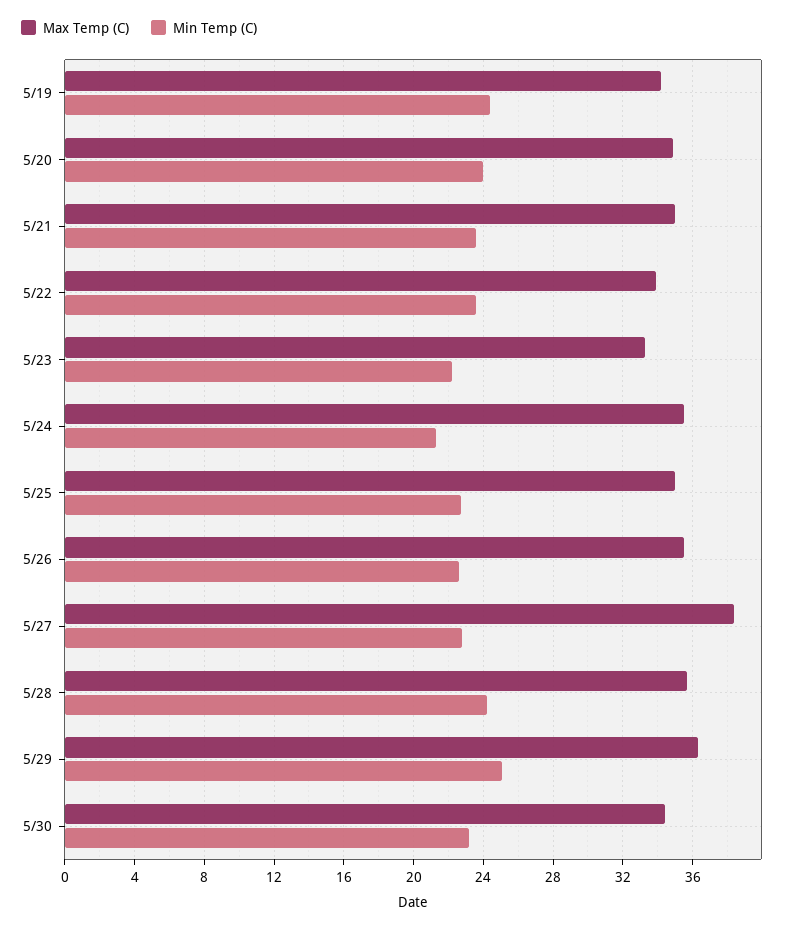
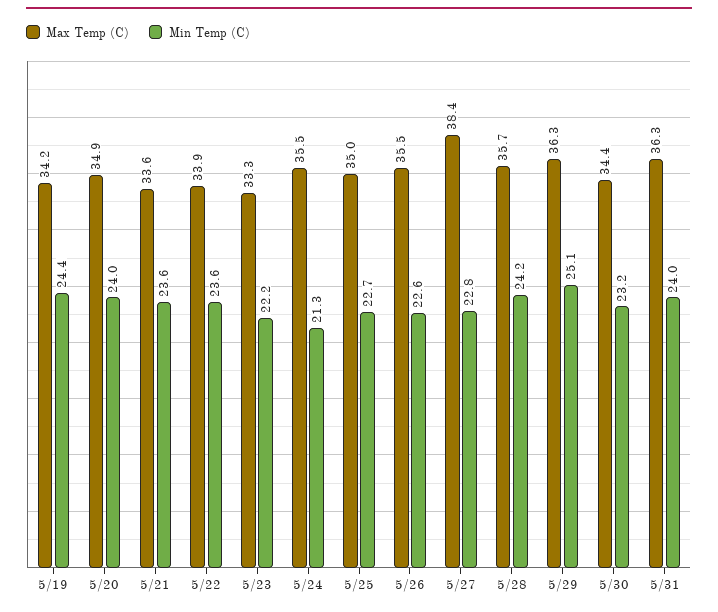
Max Temp (C), 5/21: 35 -> 33.6
Max Temp (C), 5/31: none -> 36.3
Min Temp (C), 5/31: none -> 24

